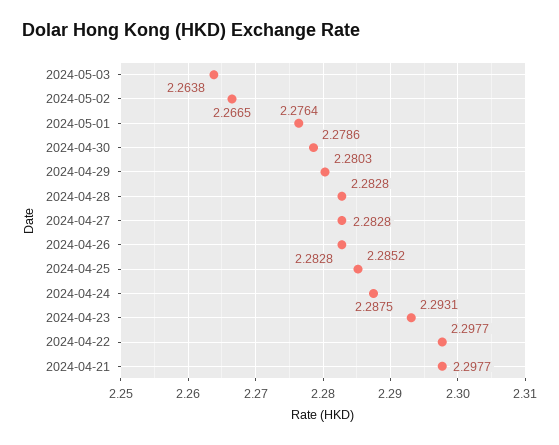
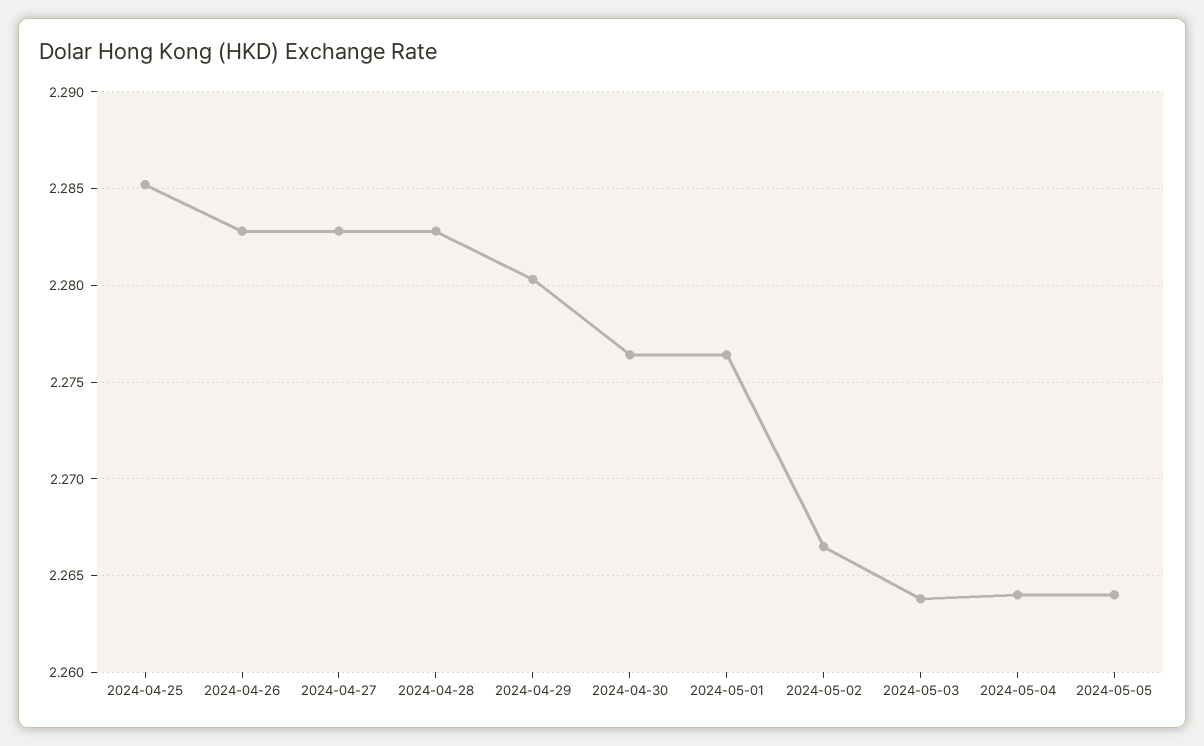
2024-04-30: 2.2786 -> 2.2765
2024-04-24: 2.2875 -> none
2024-04-23: 2.2931 -> none
2024-04-22: 2.2977 -> none
2024-04-21: 2.2977 -> none
2024-05-04: none -> 2.264
2024-05-05: none -> 2.264

